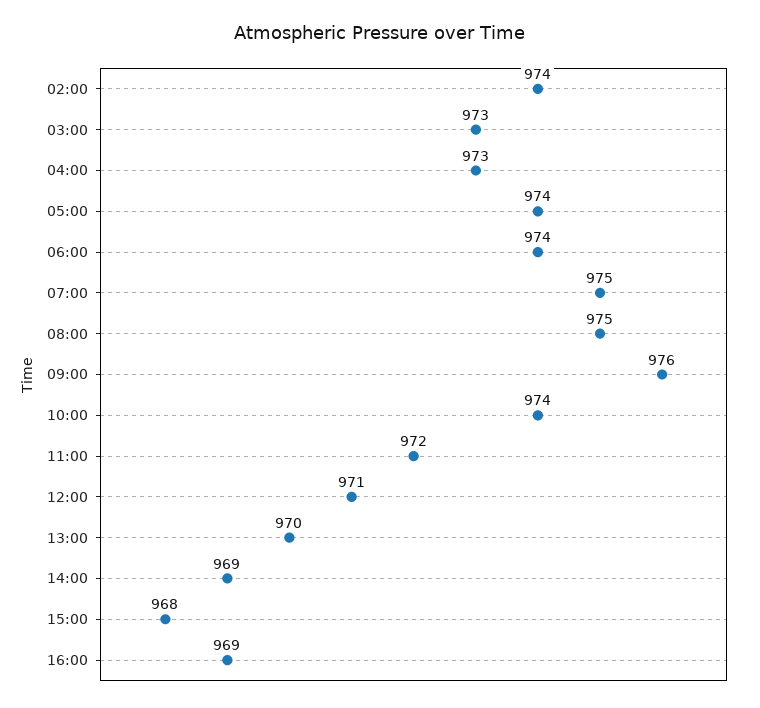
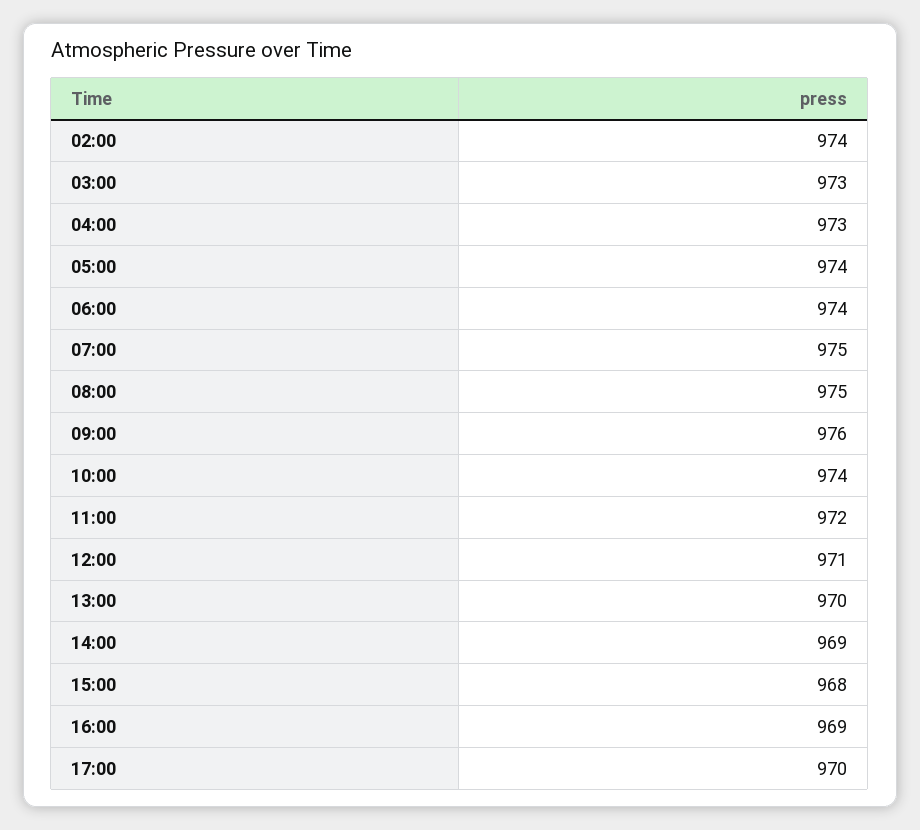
17:00: none -> 970

